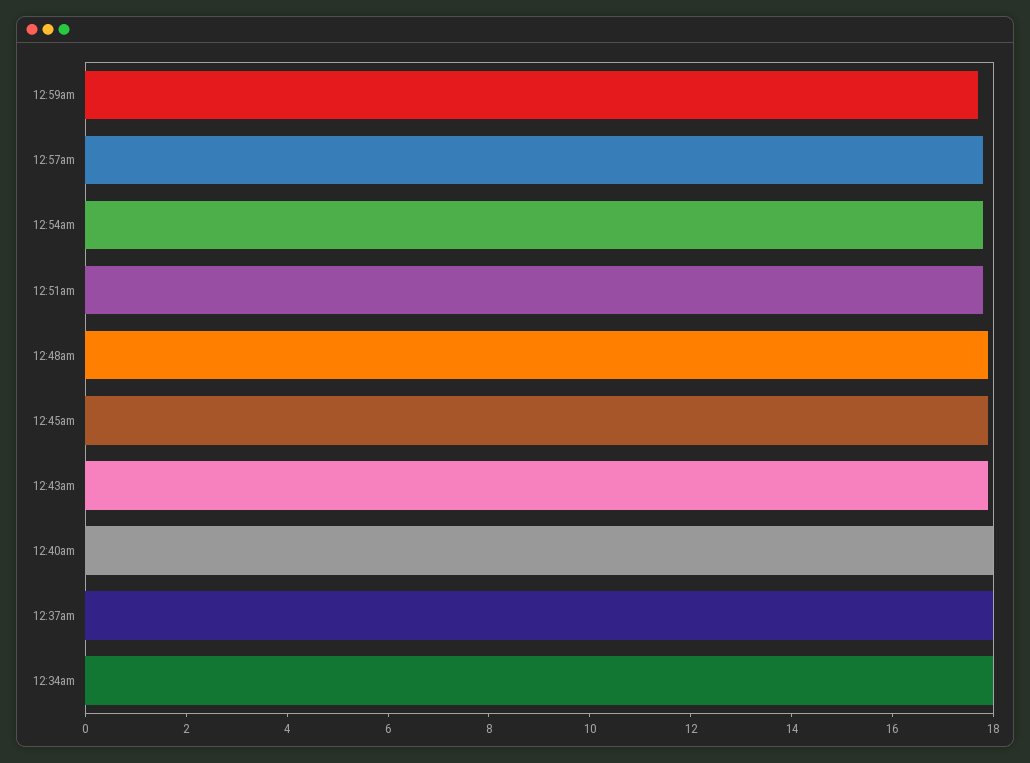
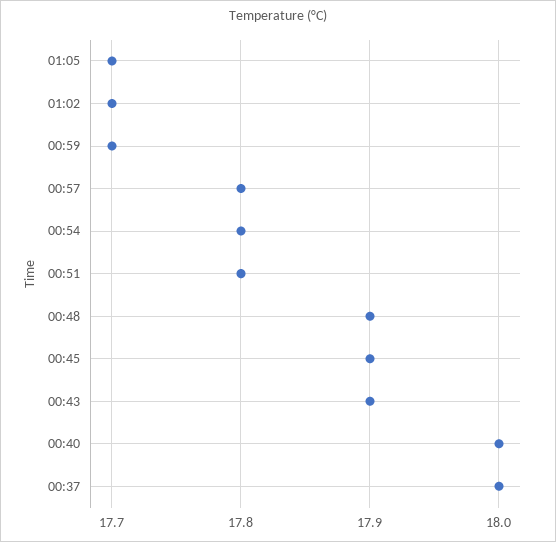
12:34am: 18 -> none
01:05: none -> 17.7
01:02: none -> 17.7

